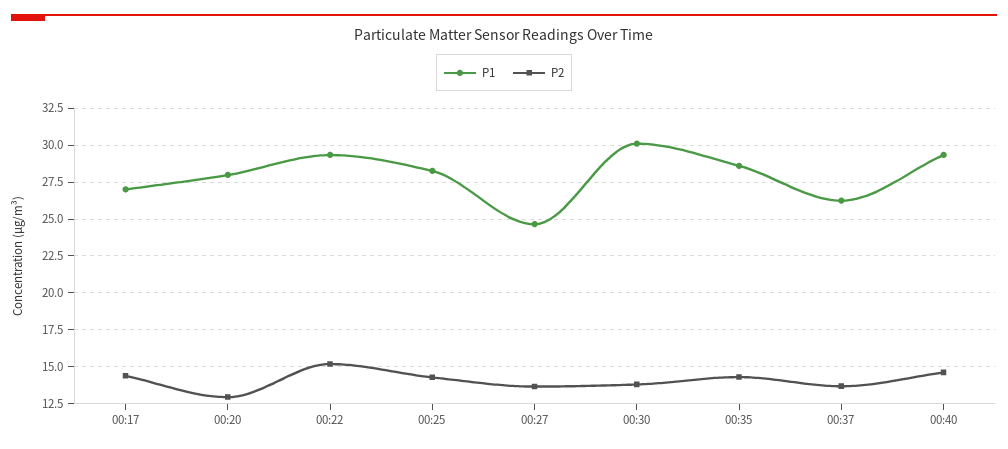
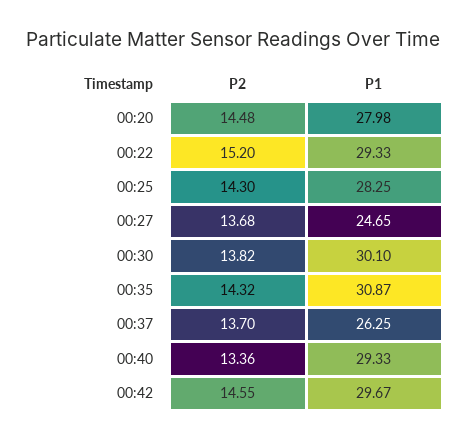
P1, 00:17: 27 -> none
P2, 00:17: 14.5 -> none
P2, 00:20: 13 -> 14.48
P1, 00:35: 28.5 -> 30.87
P2, 00:40: 14.5 -> 13.36
P2, 00:42: none -> 14.55
P1, 00:42: none -> 29.67

